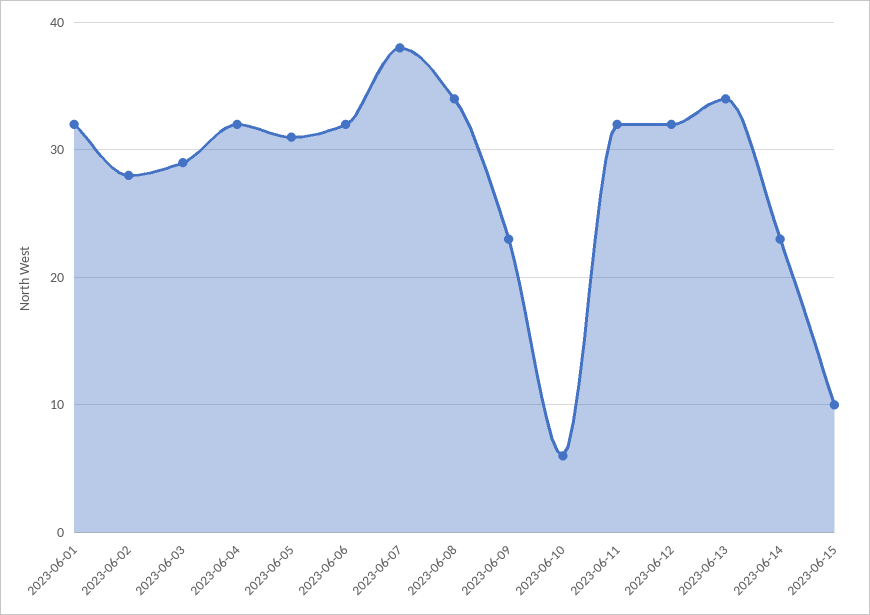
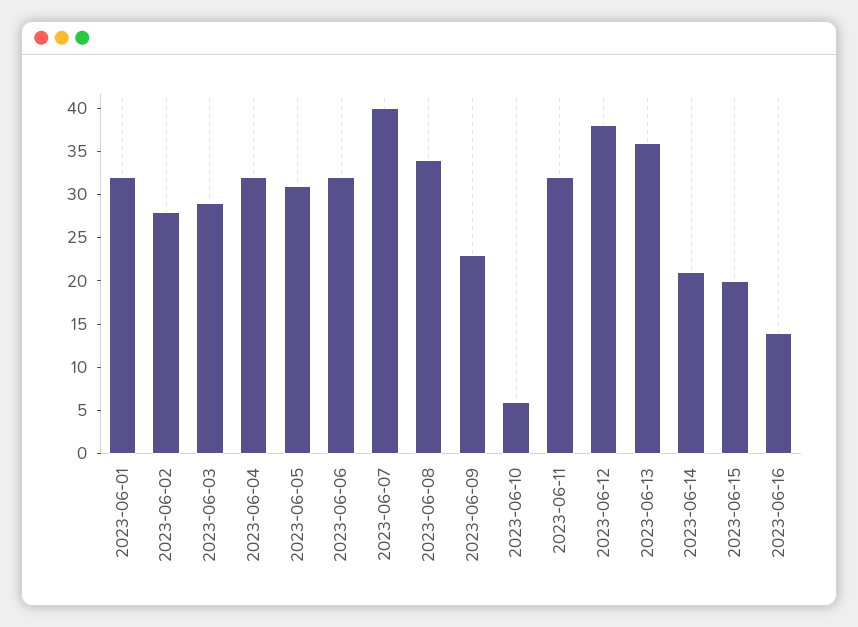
2023-06-07: 38 -> 40
2023-06-12: 32 -> 38
2023-06-13: 34 -> 36
2023-06-14: 23 -> 21
2023-06-15: 10 -> 20
2023-06-16: none -> 14

